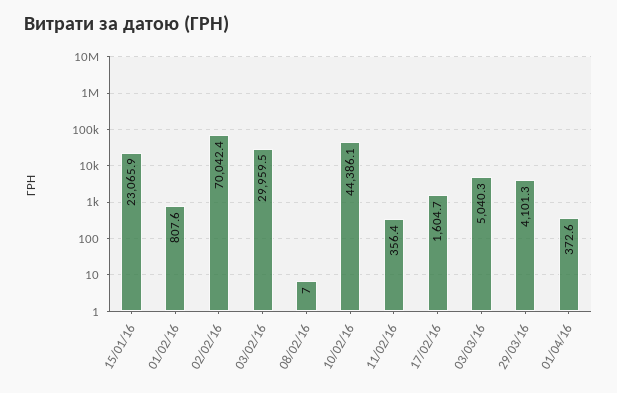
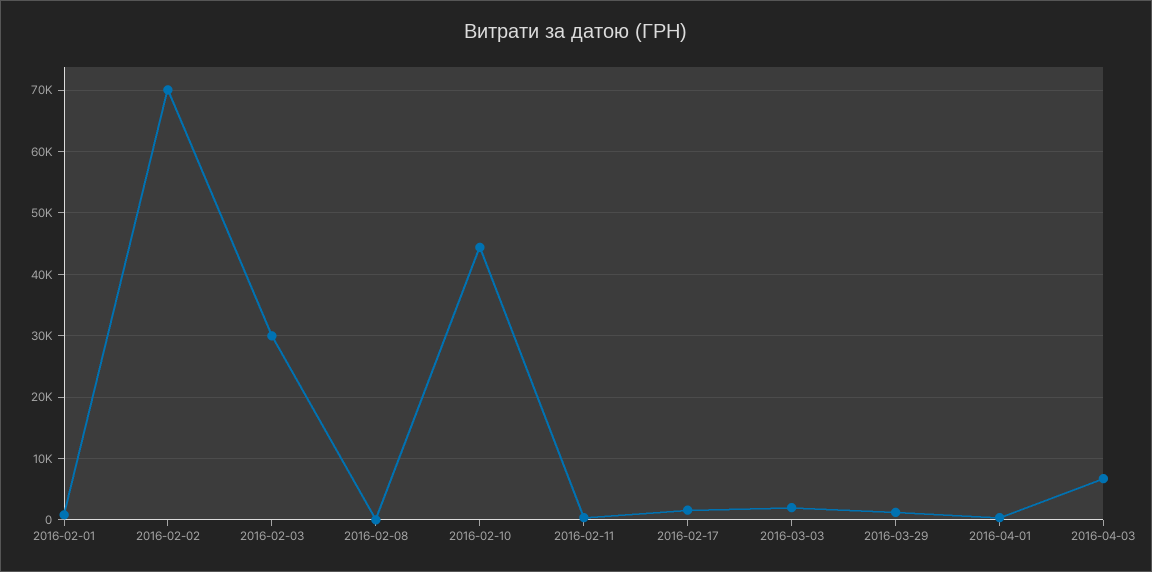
15/01/16: 23065.9 -> none
03/03/16: 5040.3 -> 2000
29/03/16: 4101.3 -> 1000
2016-04-03: none -> 7000

